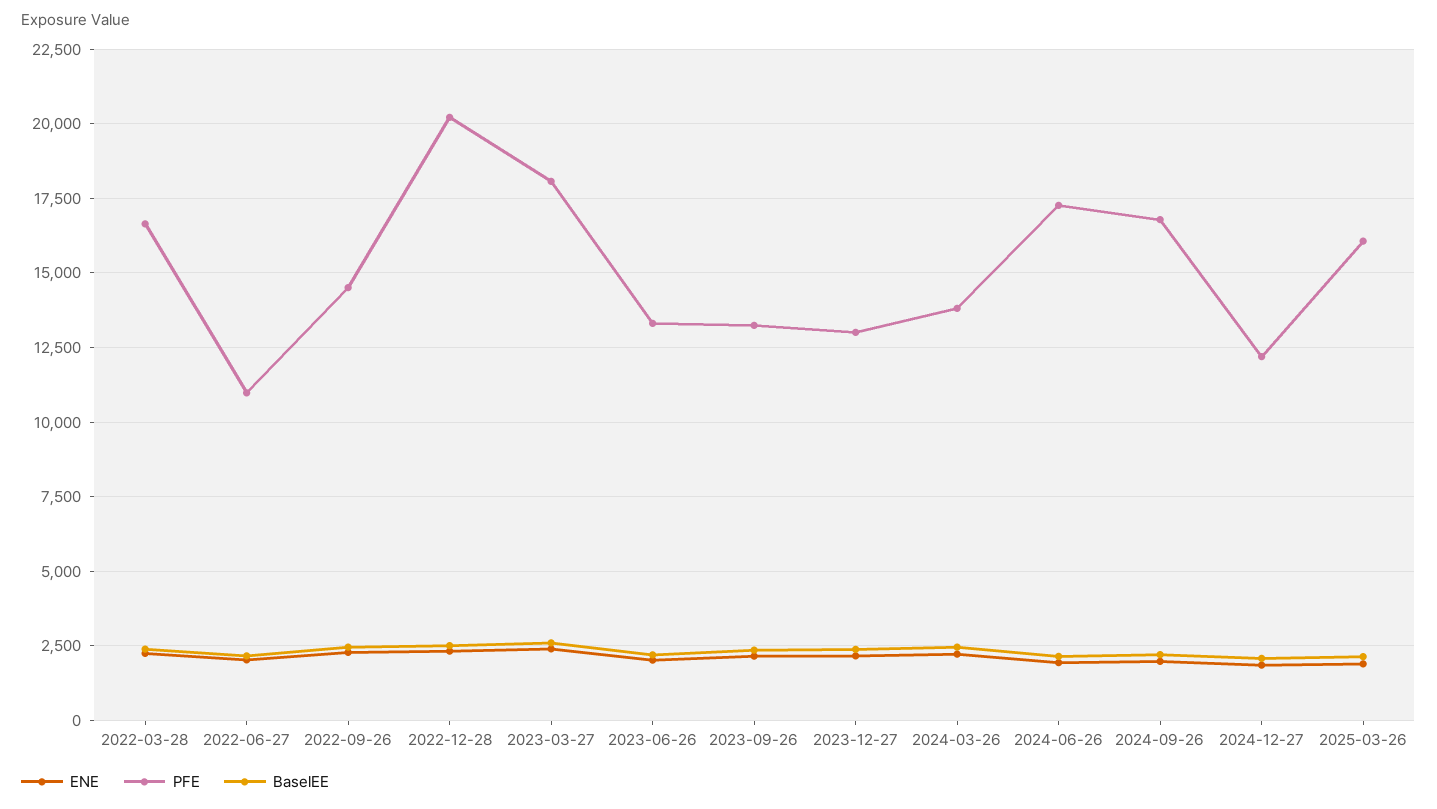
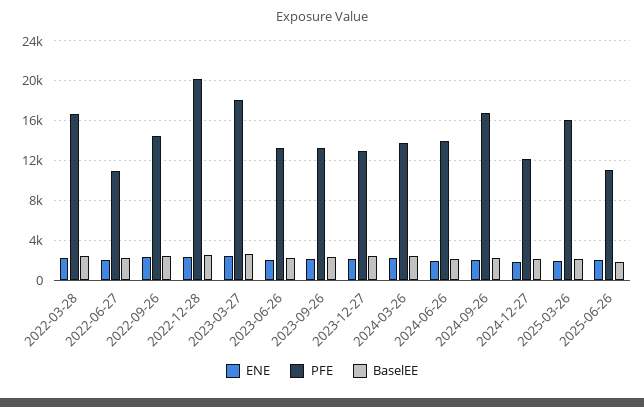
PFE, 2024-06-26: 17250 -> 14000
ENE, 2025-06-26: none -> 2000
PFE, 2025-06-26: none -> 11000
BaselEE, 2025-06-26: none -> 2000

